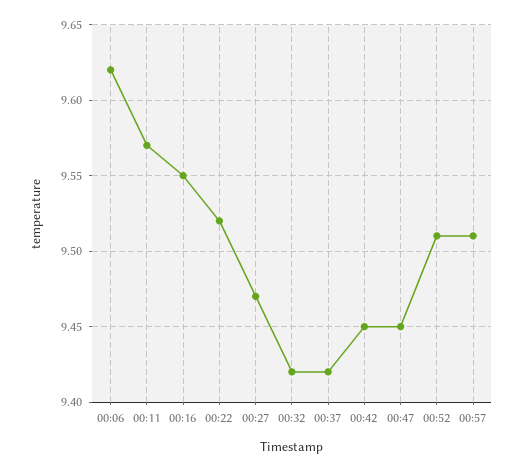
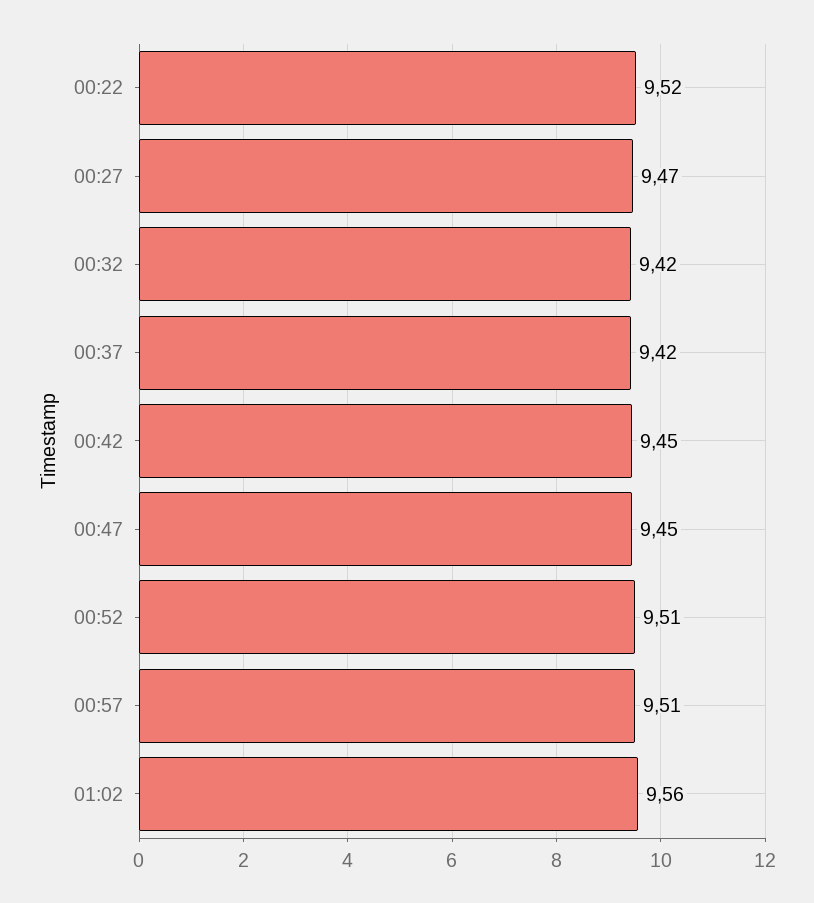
00:06: 9.62 -> none
00:11: 9.57 -> none
00:16: 9.55 -> none
01:02: none -> 9.56

